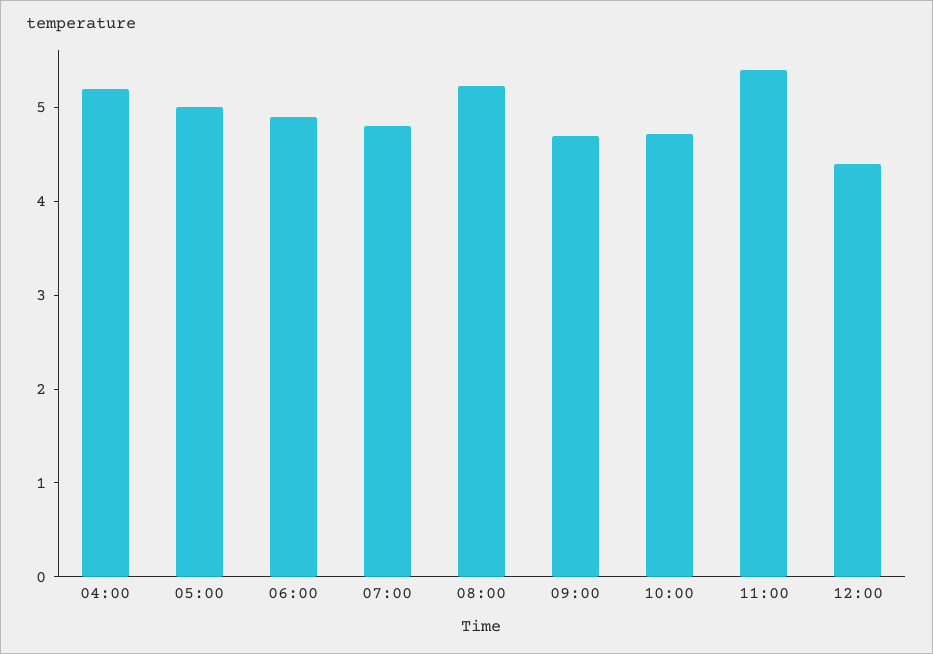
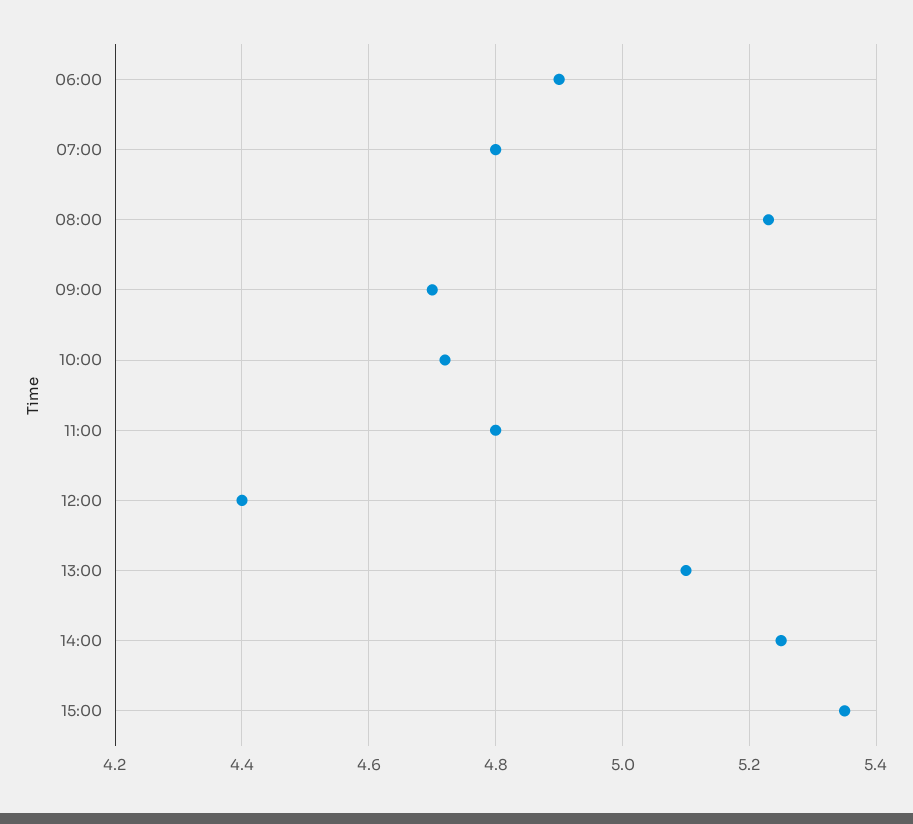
04:00: 5.2 -> none
05:00: 5 -> none
11:00: 5.4 -> 4.8
13:00: none -> 5.1
14:00: none -> 5.25
15:00: none -> 5.35

